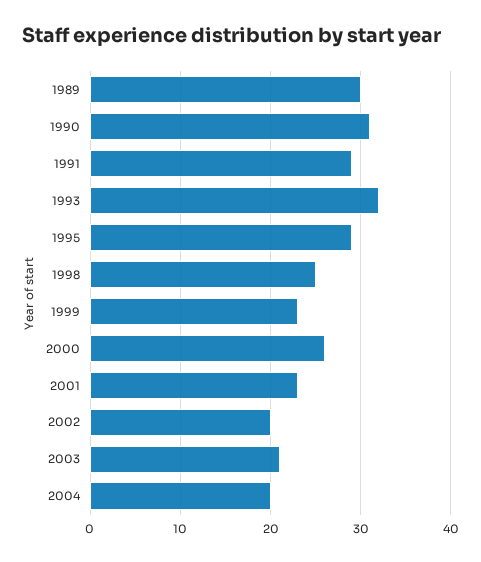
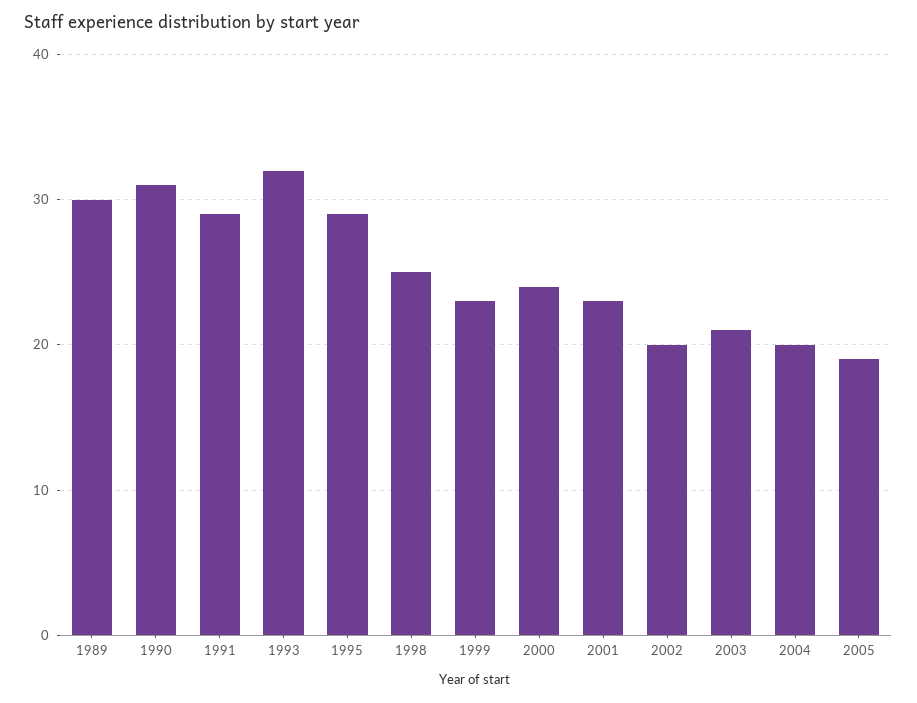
2000: 26 -> 24
2005: none -> 19

